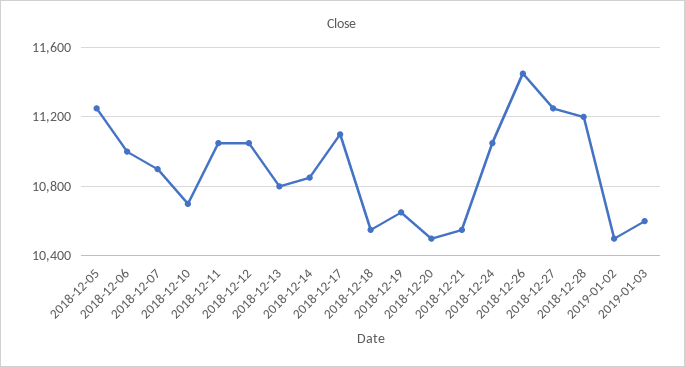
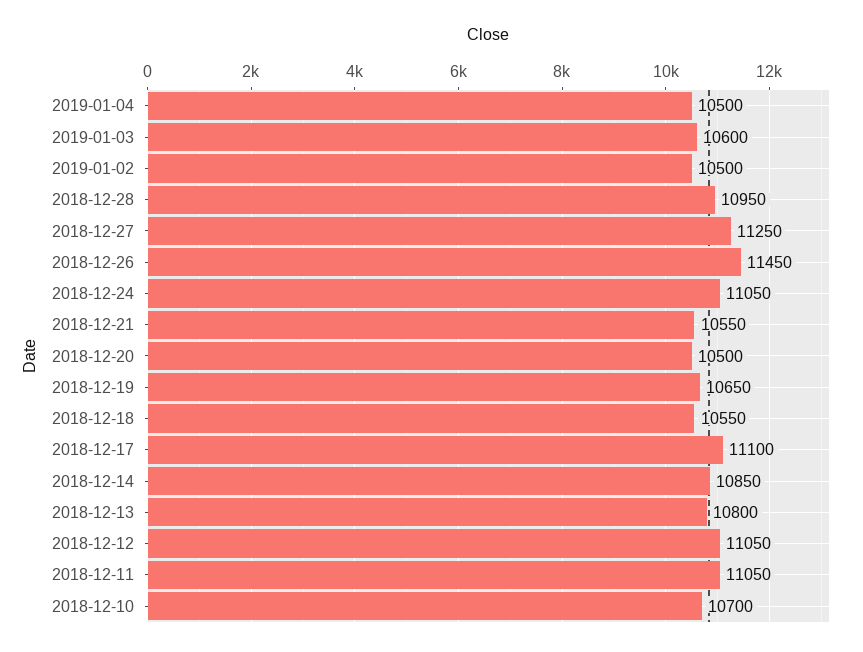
2018-12-05: 11250 -> none
2018-12-06: 11000 -> none
2018-12-07: 10900 -> none
2018-12-28: 11200 -> 10950
2019-01-04: none -> 10500

